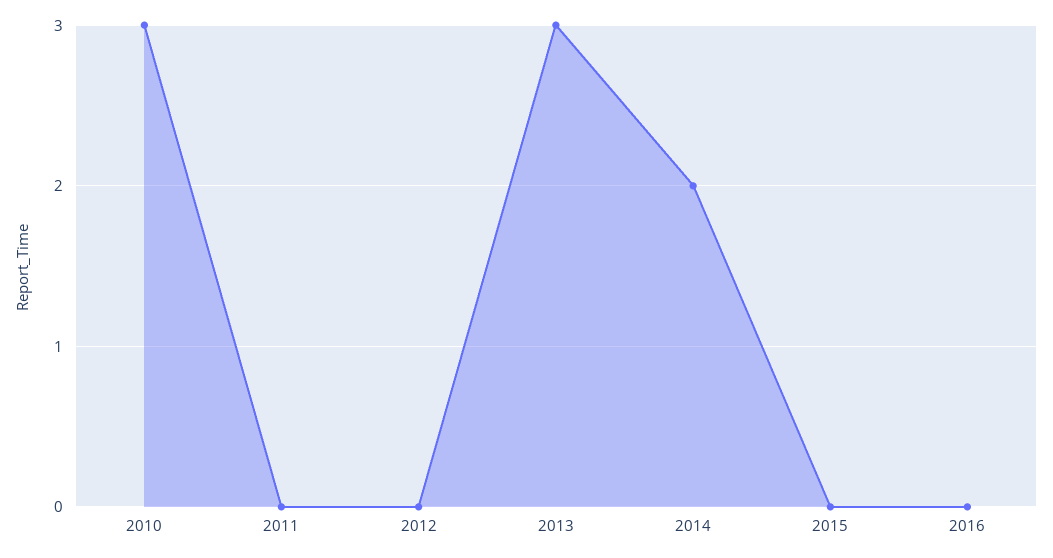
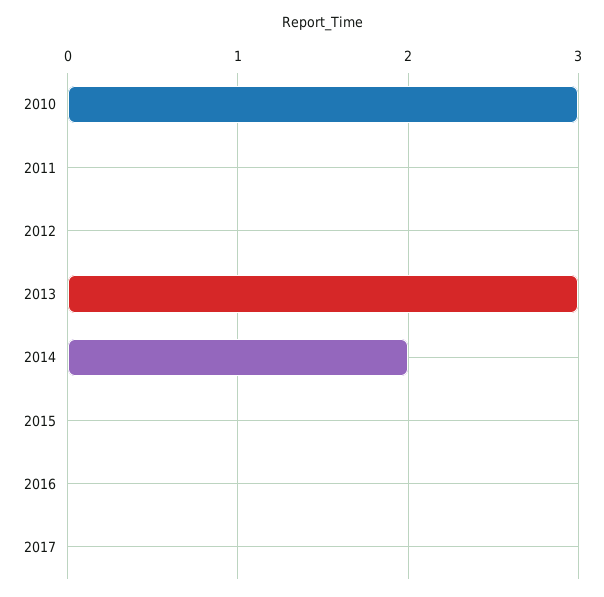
2017: none -> 0

